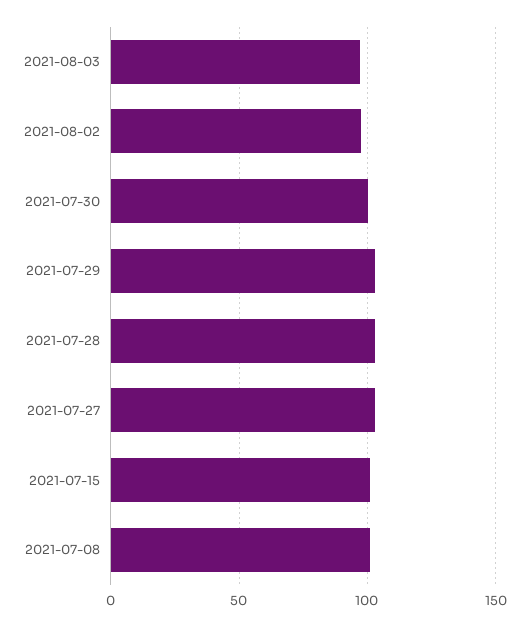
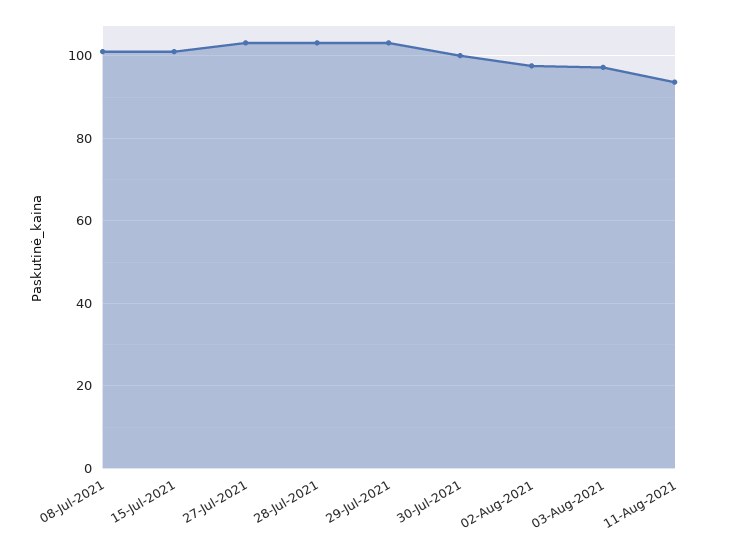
11-Aug-2021: none -> 94

